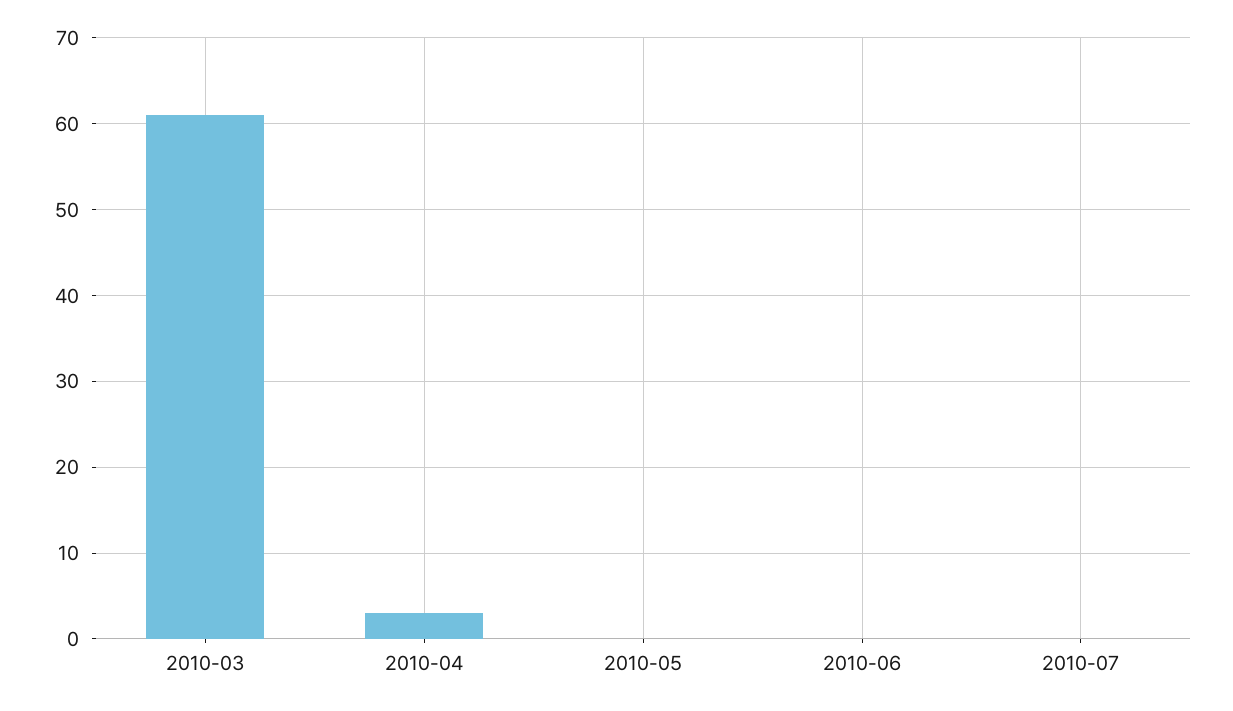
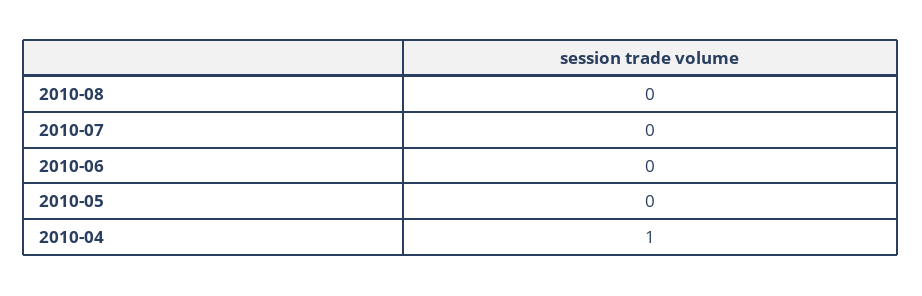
2010-03: 61 -> none
2010-04: 3 -> 1
2010-08: none -> 0

